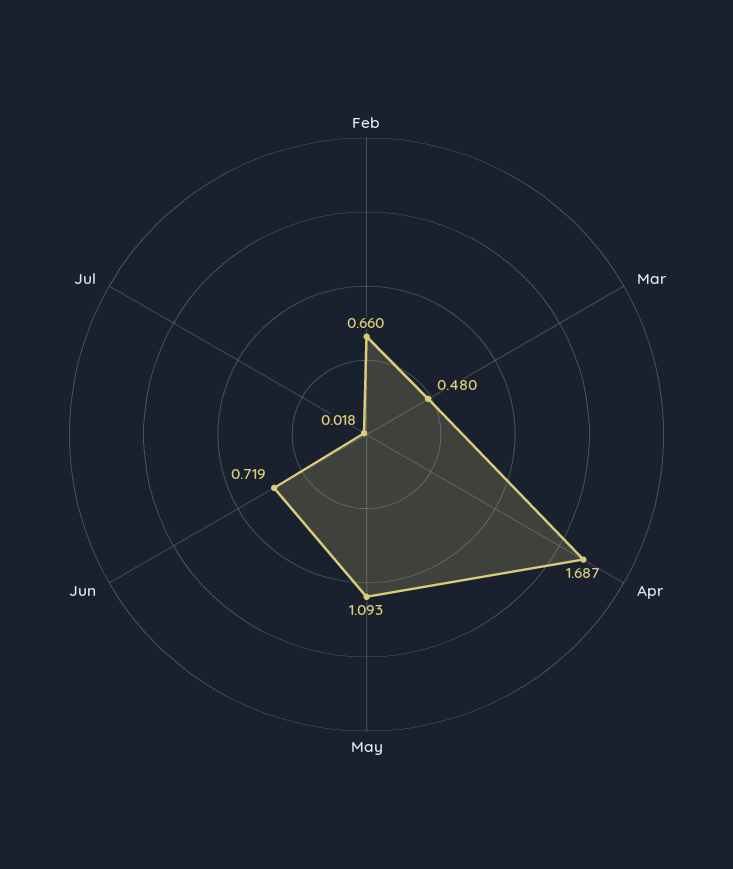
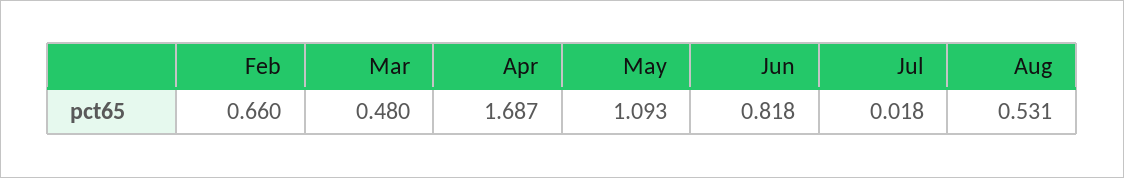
Jun: 0.719 -> 0.818
Aug: none -> 0.531

